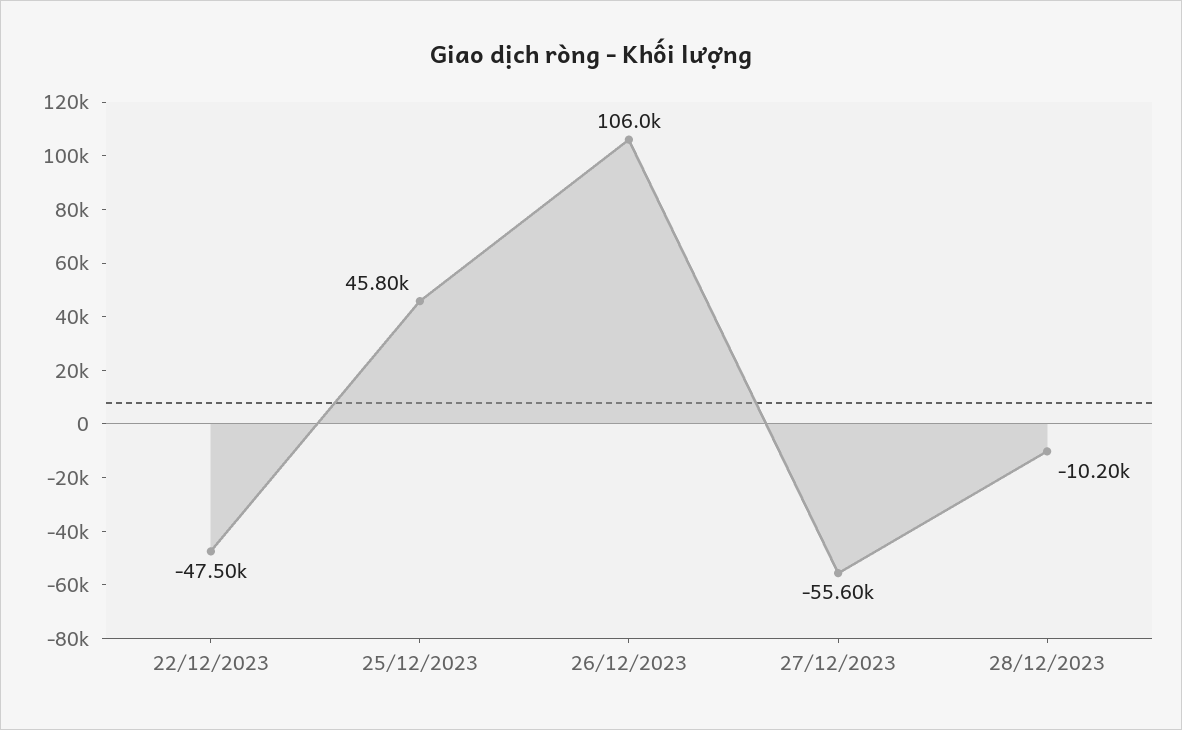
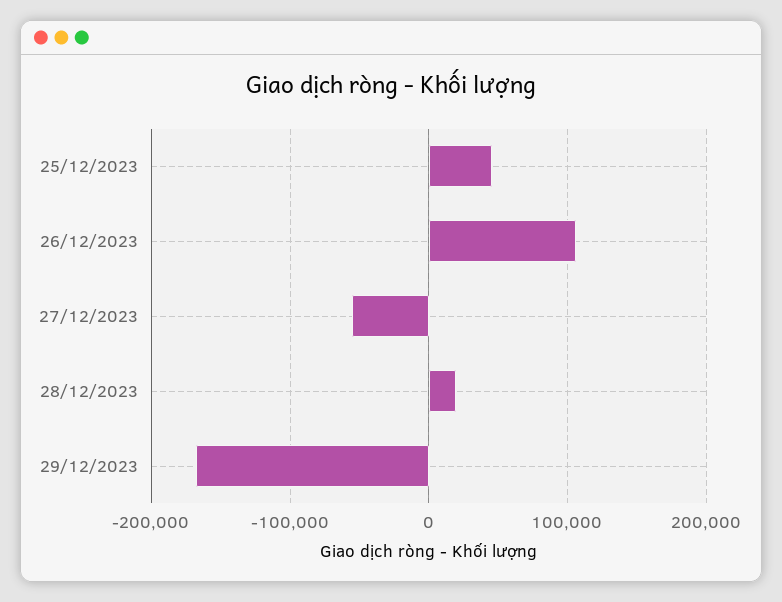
22/12/2023: -47500 -> none
28/12/2023: -10200 -> 20000
29/12/2023: none -> -170000

